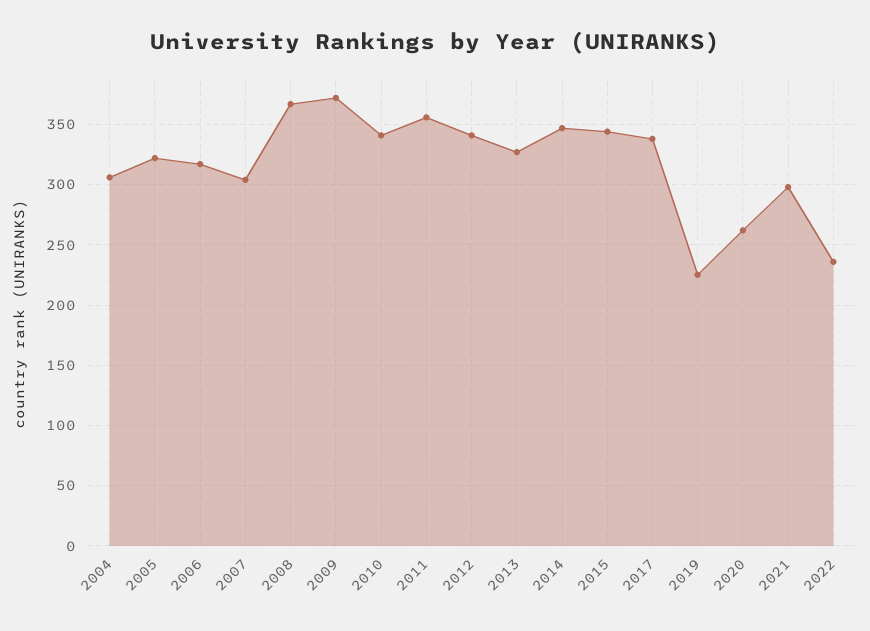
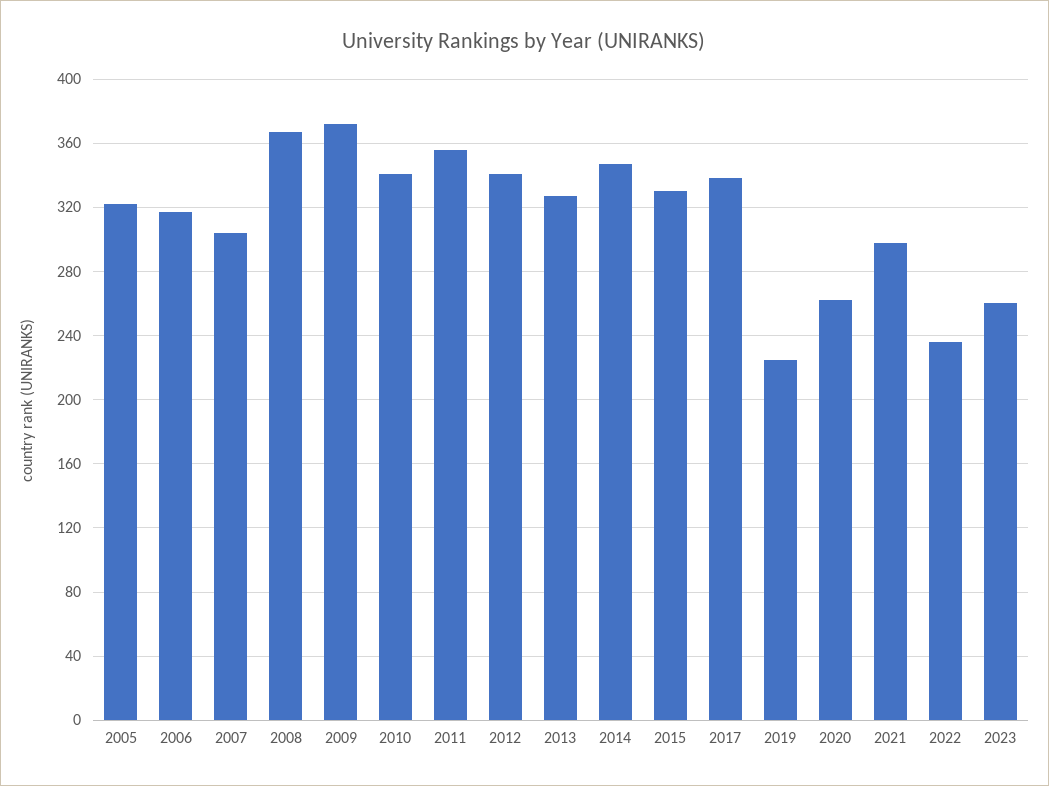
2004: 305 -> none
2015: 345 -> 330
2023: none -> 260

